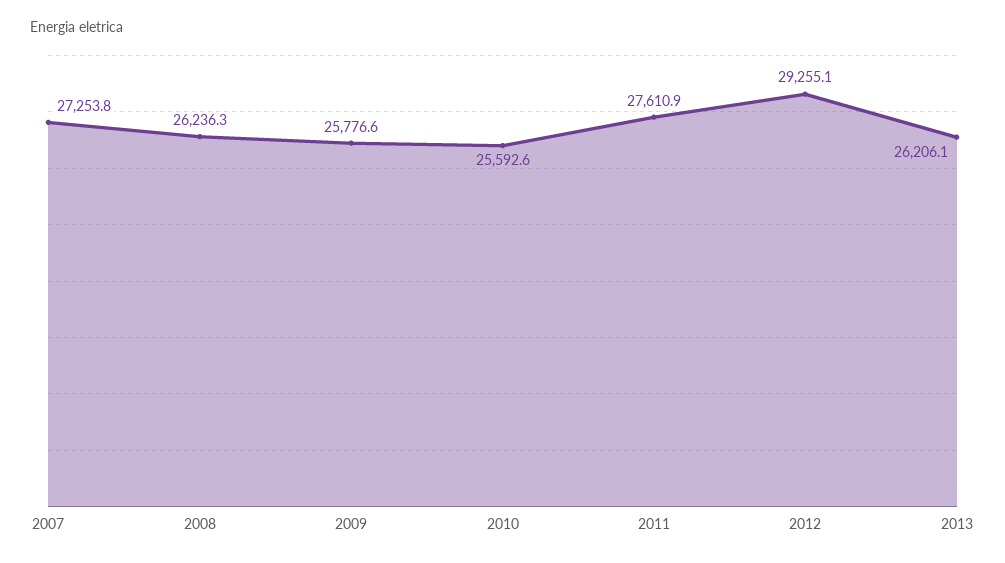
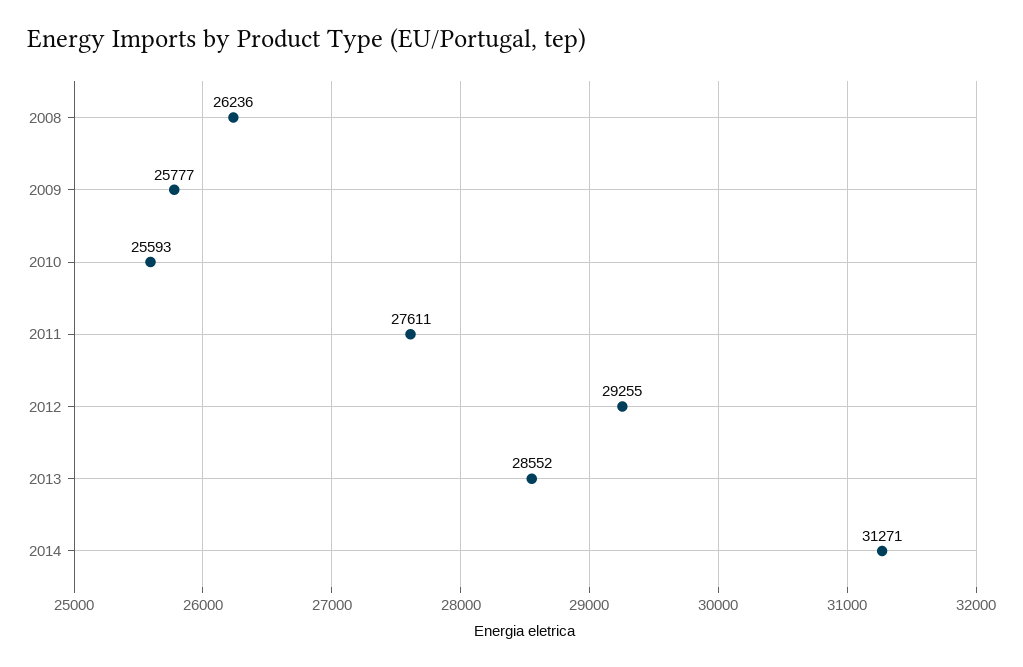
2007: 27253.8 -> none
2013: 26206.1 -> 28552
2014: none -> 31271

